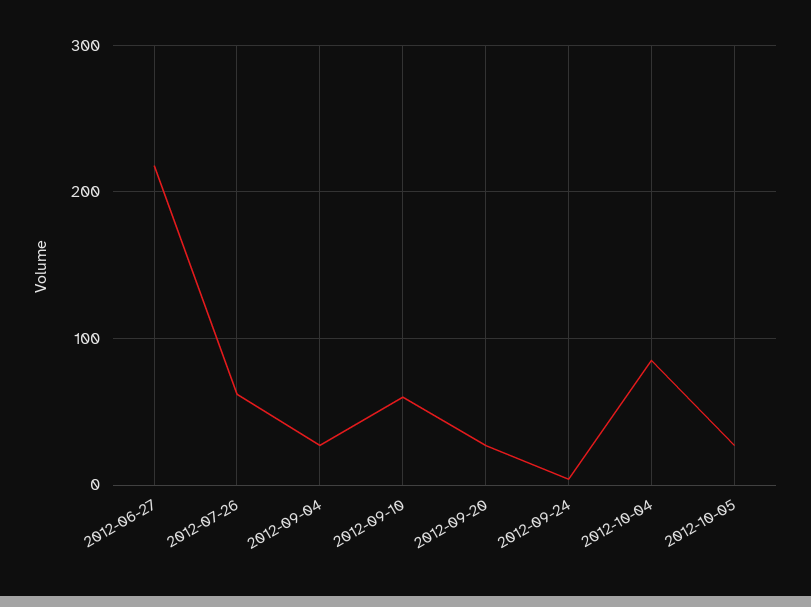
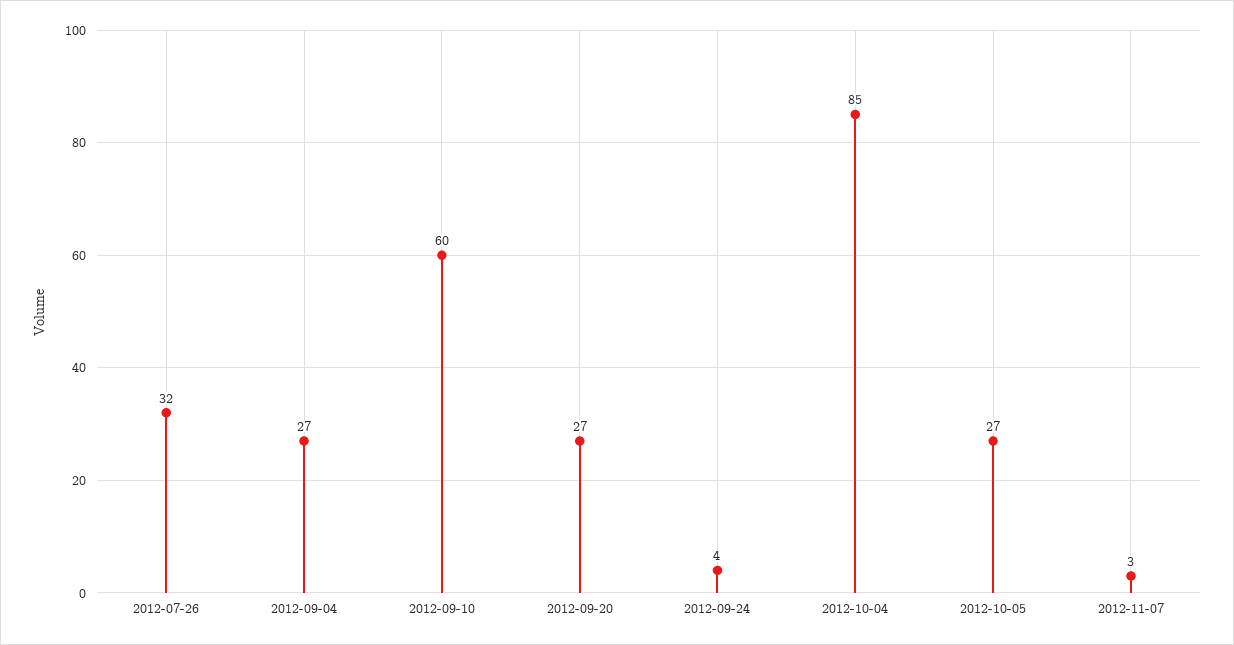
2012-06-27: 220 -> none
2012-07-26: 60 -> 32
2012-11-07: none -> 3

